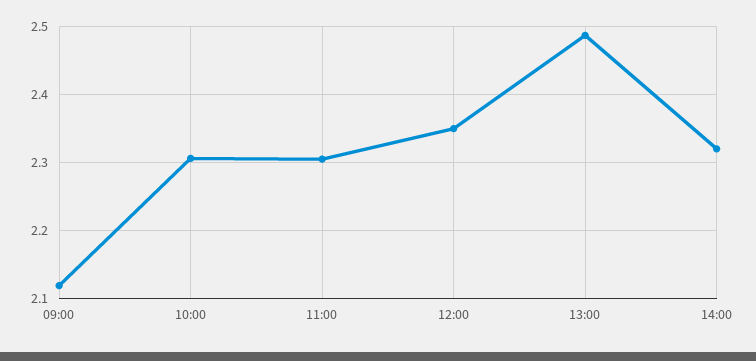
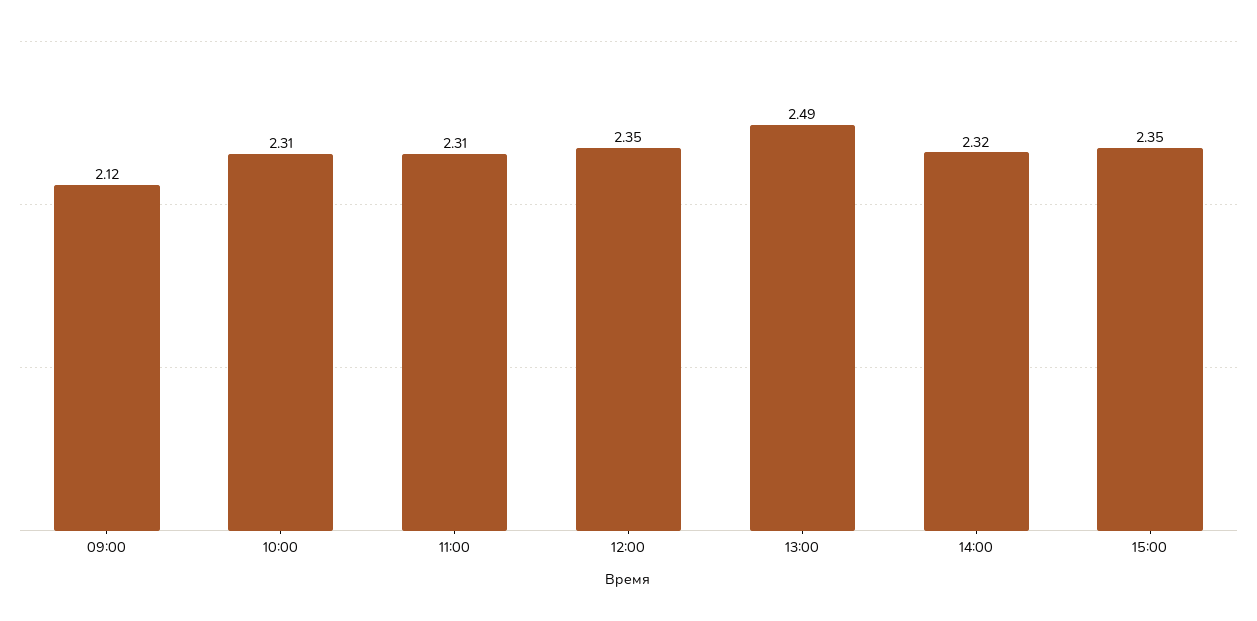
15:00: none -> 2.35

